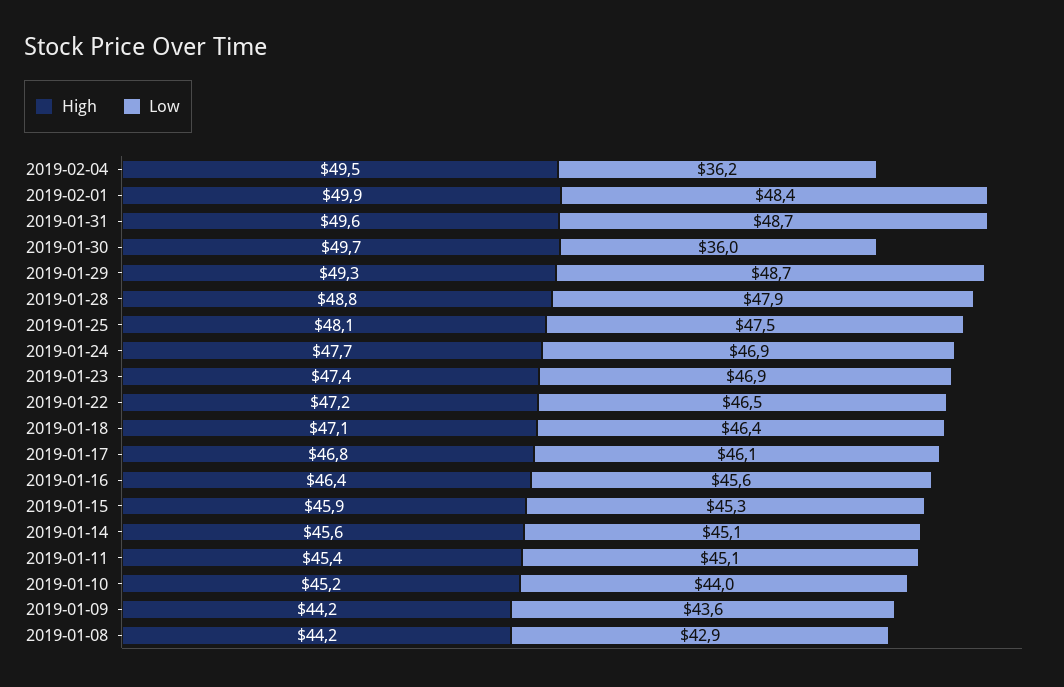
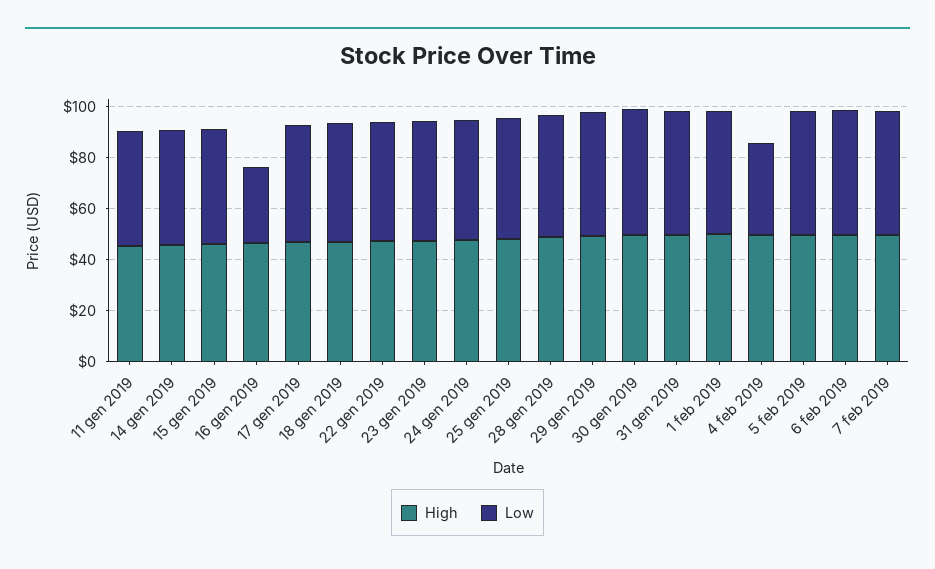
Low, 2019-01-30: 36 -> 50
Low, 2019-01-16: 45.6 -> 30
High, 2019-01-10: 45.2 -> none
Low, 2019-01-10: 44 -> none
High, 2019-01-09: 44.2 -> none
Low, 2019-01-09: 43.6 -> none
High, 2019-01-08: 44.2 -> none
Low, 2019-01-08: 42.9 -> none
High, 5 feb 2019: none -> 50
Low, 5 feb 2019: none -> 50
High, 6 feb 2019: none -> 50
Low, 6 feb 2019: none -> 50
High, 7 feb 2019: none -> 50
Low, 7 feb 2019: none -> 50

